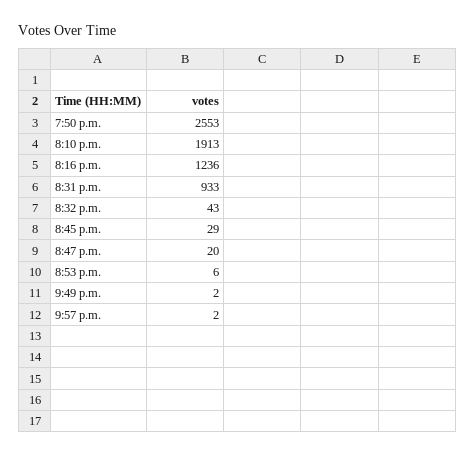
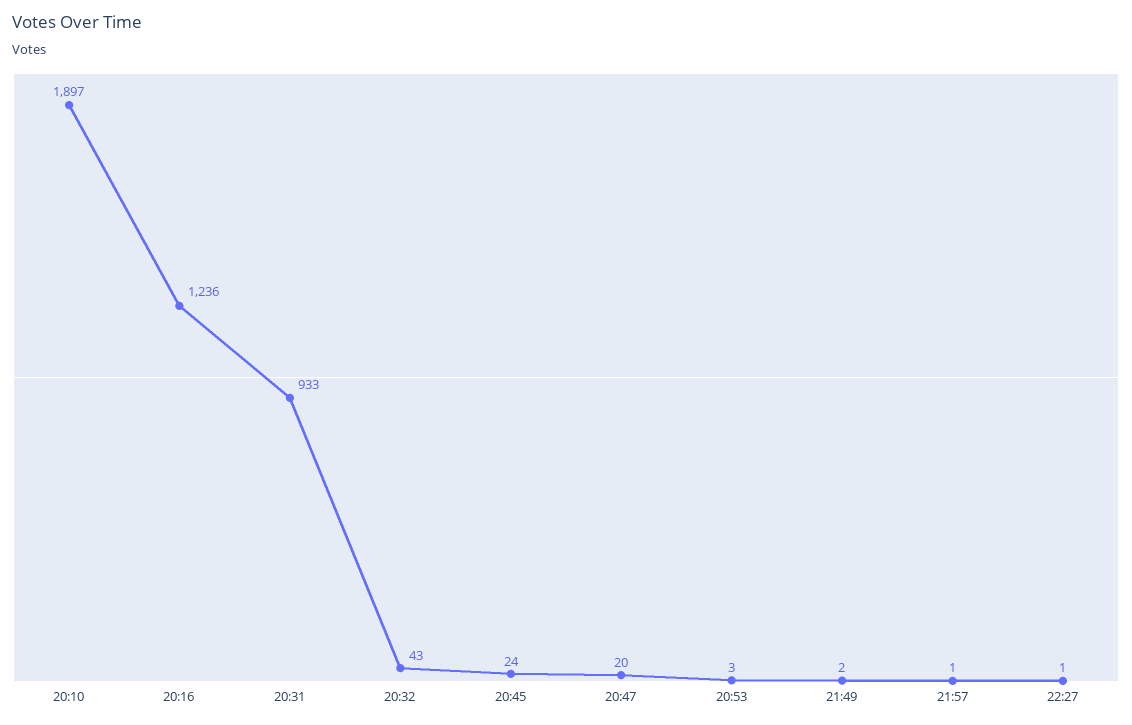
7:50 p.m.: 2553 -> none
8:10 p.m.: 1913 -> 1897
8:45 p.m.: 29 -> 24
8:53 p.m.: 6 -> 3
9:57 p.m.: 2 -> 1
22:27: none -> 1

